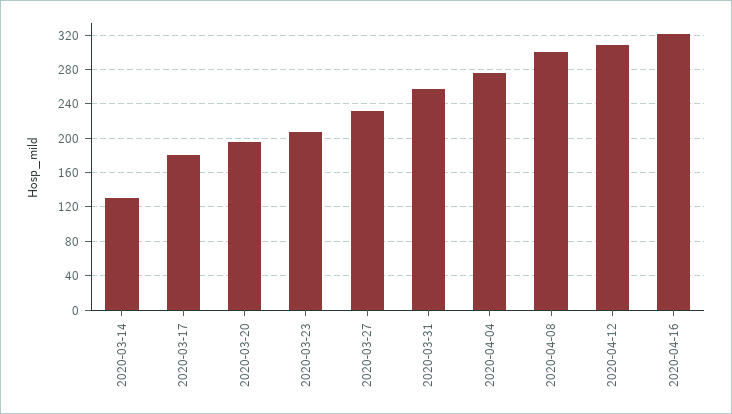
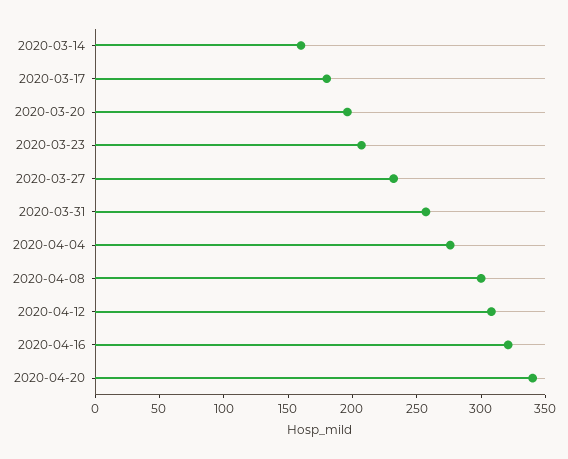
2020-03-14: 130 -> 160
2020-04-20: none -> 340

